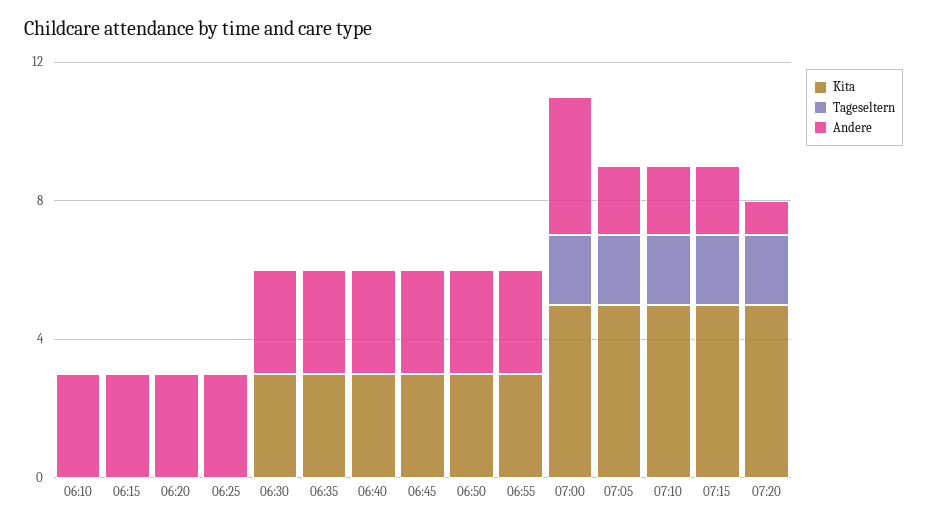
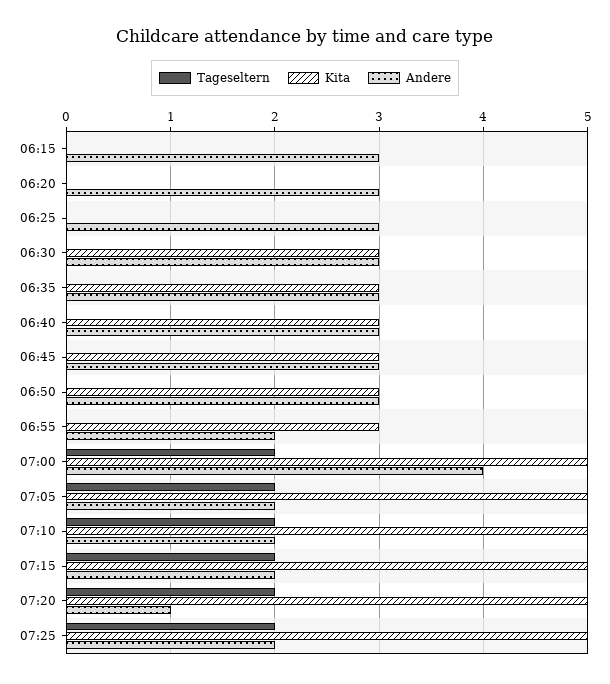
Kita, 06:10: 0 -> none
Tageseltern, 06:10: 0 -> none
Andere, 06:10: 3 -> none
Andere, 06:55: 3 -> 2
Tageseltern, 07:25: none -> 2
Kita, 07:25: none -> 5
Andere, 07:25: none -> 2

